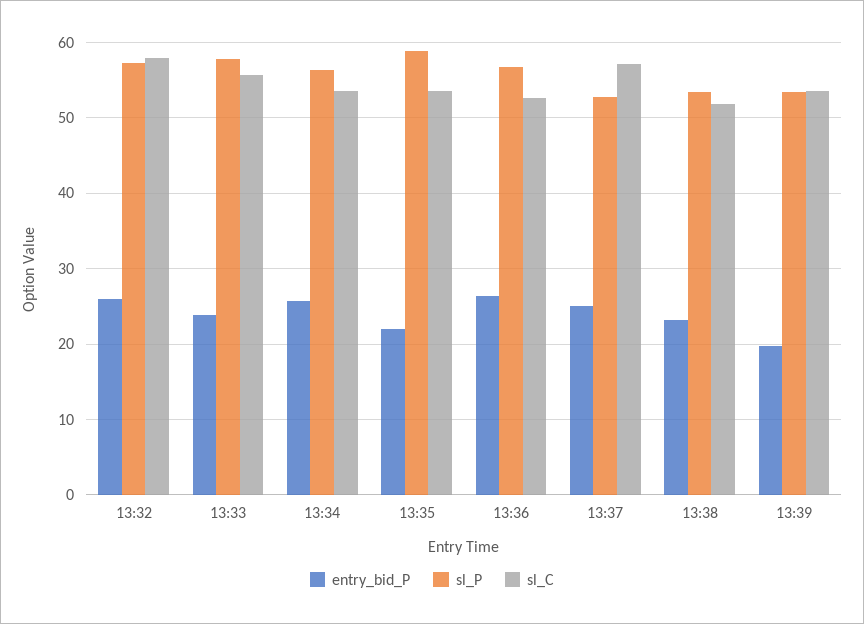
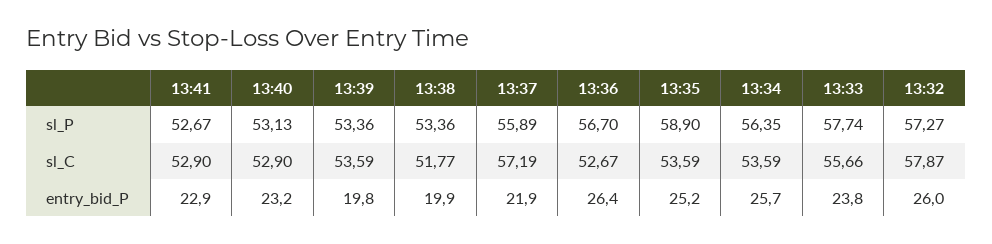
entry_bid_P, 13:35: 22 -> 25.2
entry_bid_P, 13:37: 25 -> 21.9
sl_P, 13:37: 53 -> 55.89
entry_bid_P, 13:38: 23 -> 19.9
sl_P, 13:41: none -> 52.67
sl_P, 13:40: none -> 53.13
sl_C, 13:41: none -> 52.9
sl_C, 13:40: none -> 52.9
entry_bid_P, 13:41: none -> 22.9
entry_bid_P, 13:40: none -> 23.2

